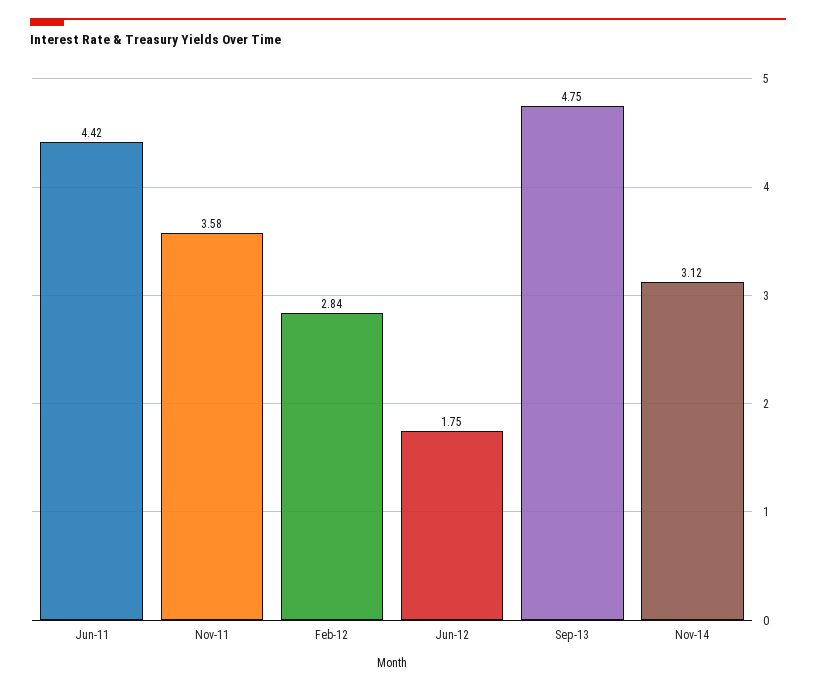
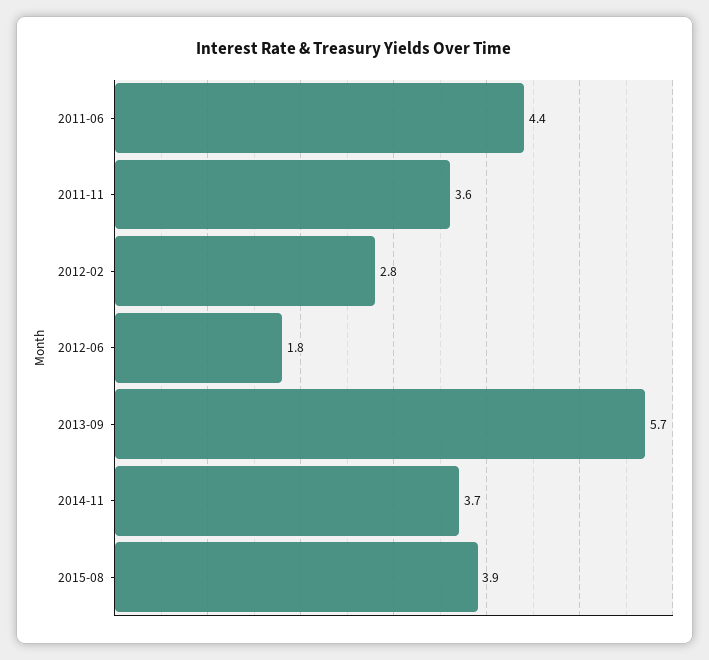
Sep-13: 4.75 -> 5.7
Nov-14: 3.12 -> 3.7
2015-08: none -> 3.9

